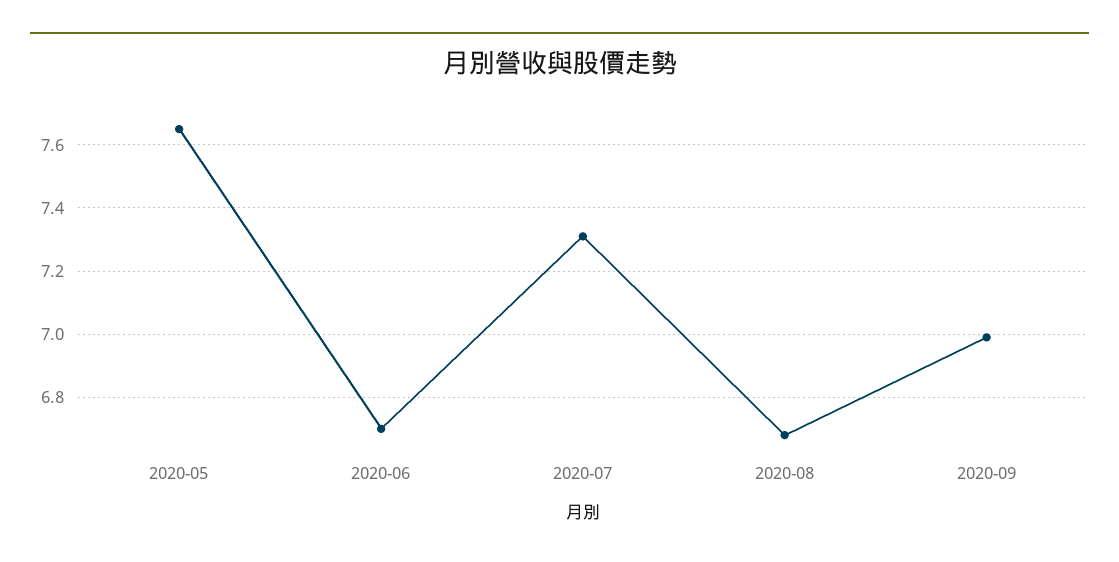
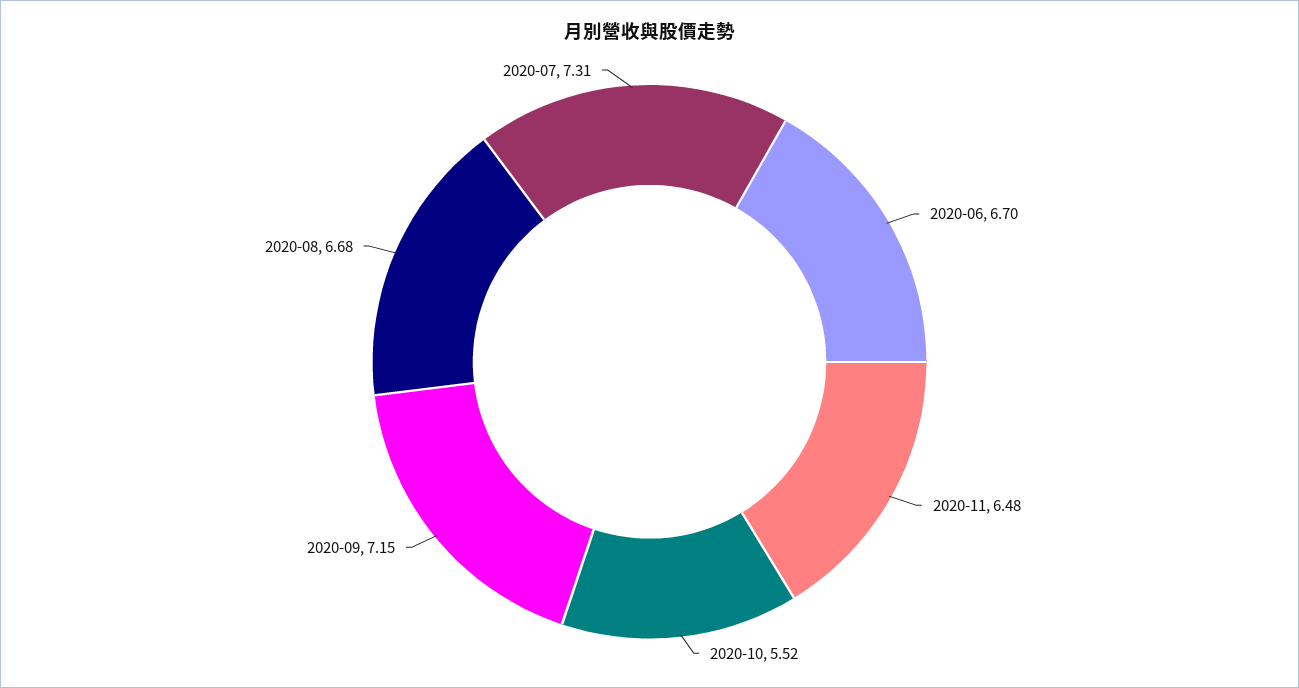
2020-05: 7.65 -> none
2020-09: 7 -> 7.15
2020-11: none -> 6.48
2020-10: none -> 5.52

